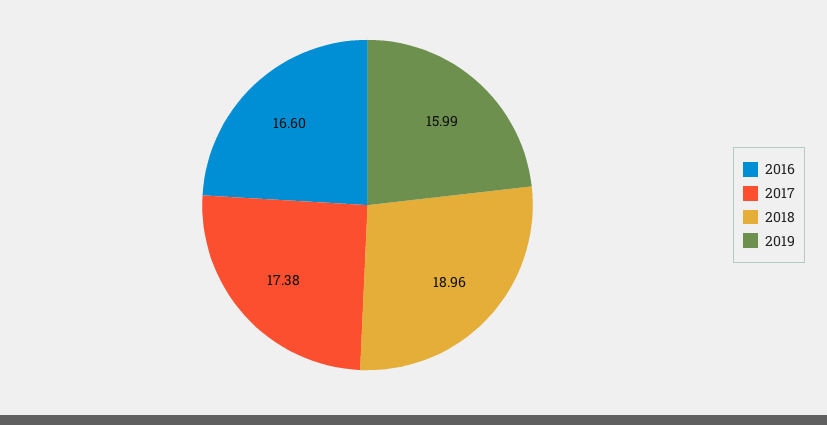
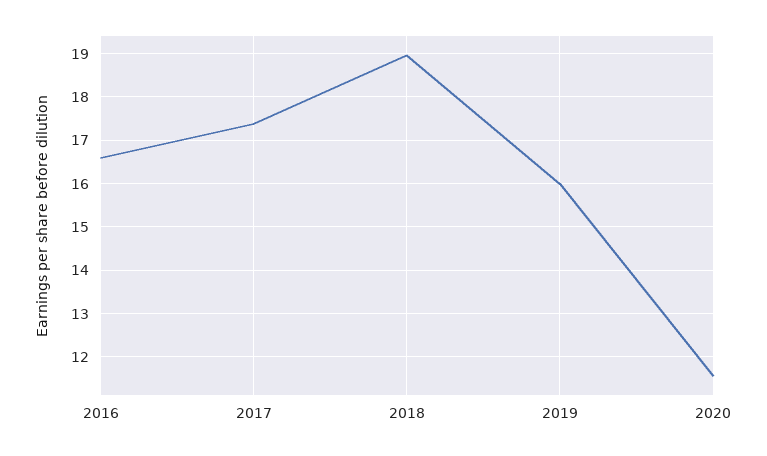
2020: none -> 11.6

